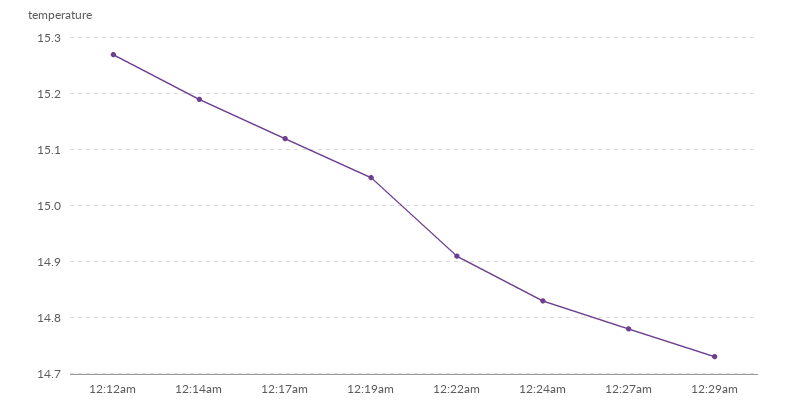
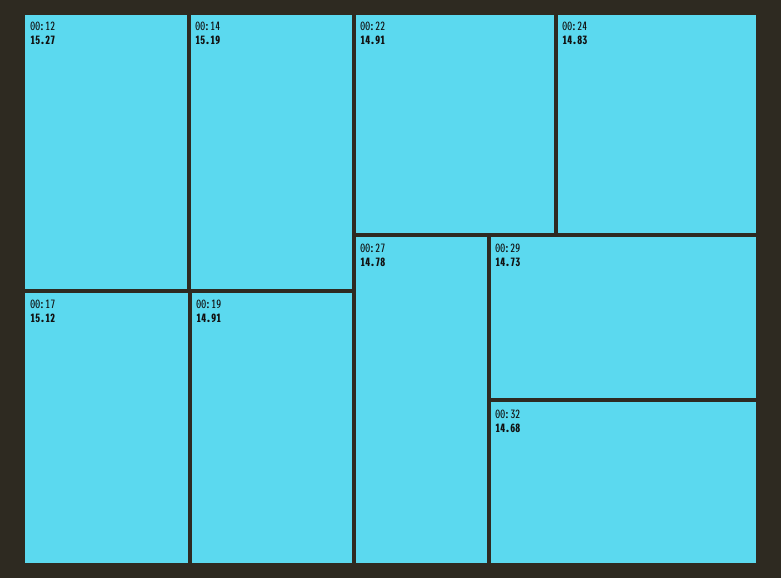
12:19am: 15.05 -> 14.91
00:32: none -> 14.68

